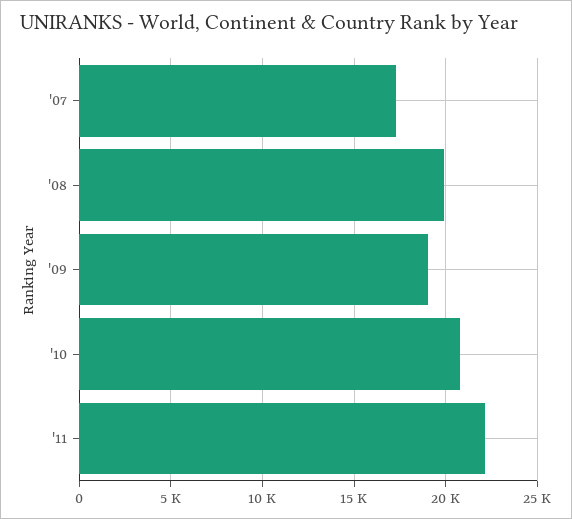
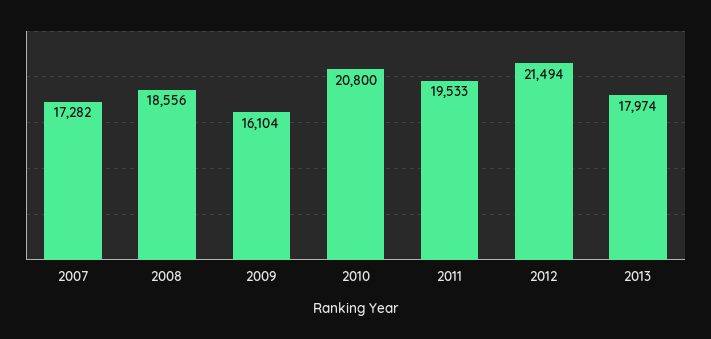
'08: 20000 -> 18556
'09: 19000 -> 16104
'11: 22000 -> 19533
2012: none -> 21494
2013: none -> 17974

